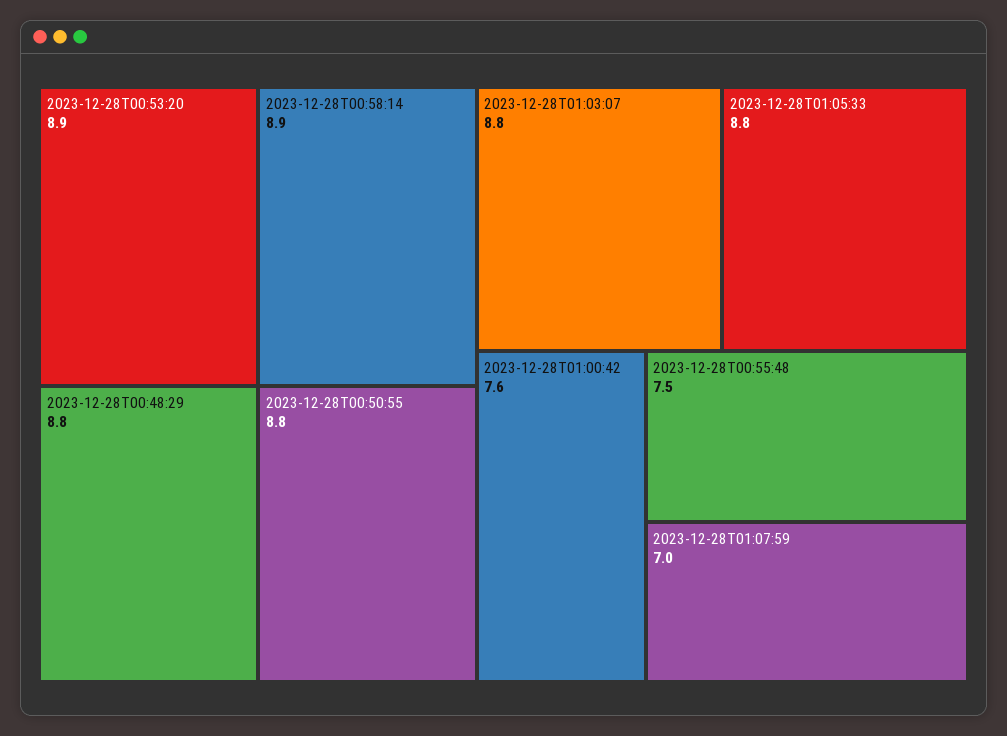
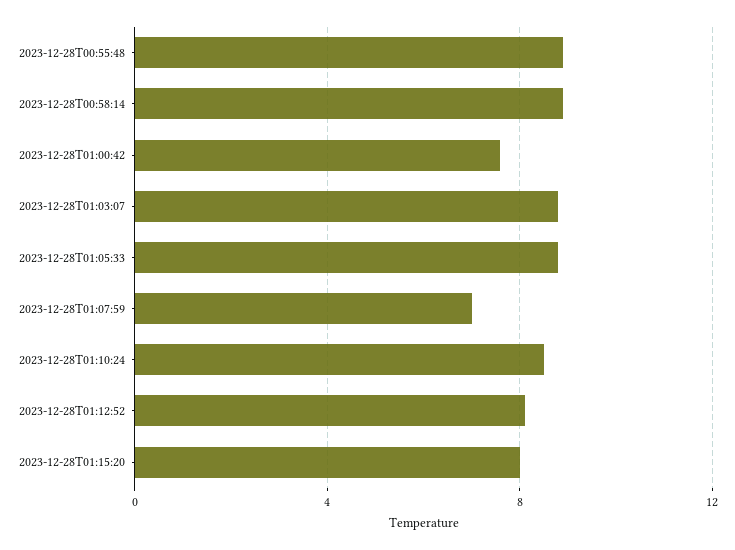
2023-12-28T00:53:20: 8.9 -> none
2023-12-28T00:48:29: 8.8 -> none
2023-12-28T00:50:55: 8.8 -> none
2023-12-28T00:55:48: 7.5 -> 9
2023-12-28T01:10:24: none -> 8.5
2023-12-28T01:12:52: none -> 8
2023-12-28T01:15:20: none -> 8

